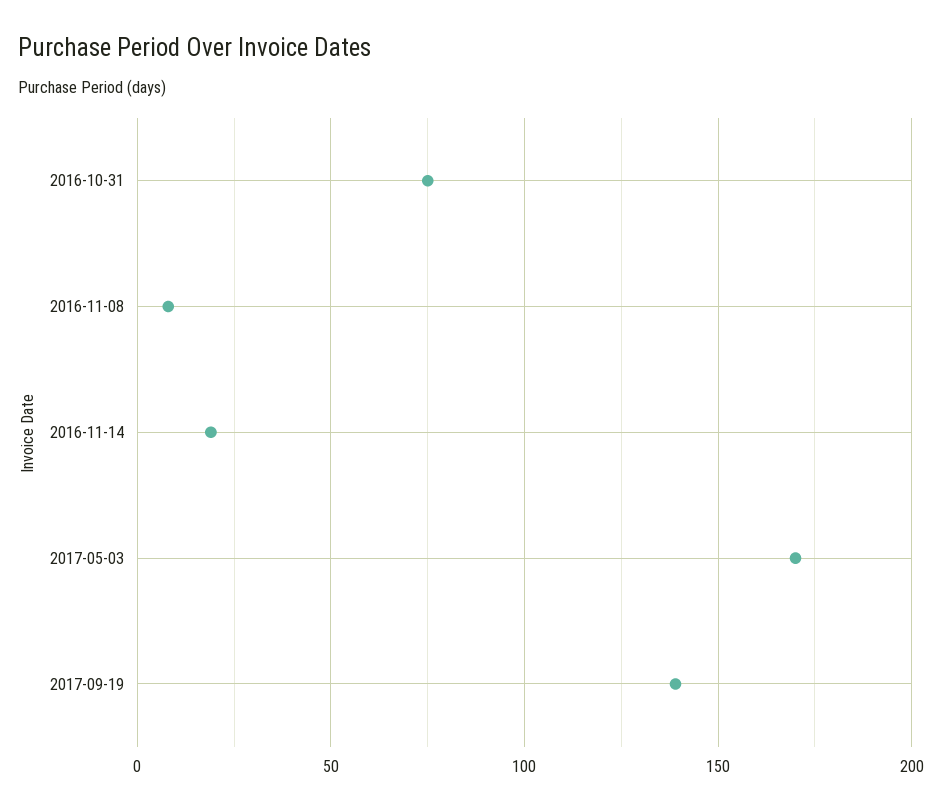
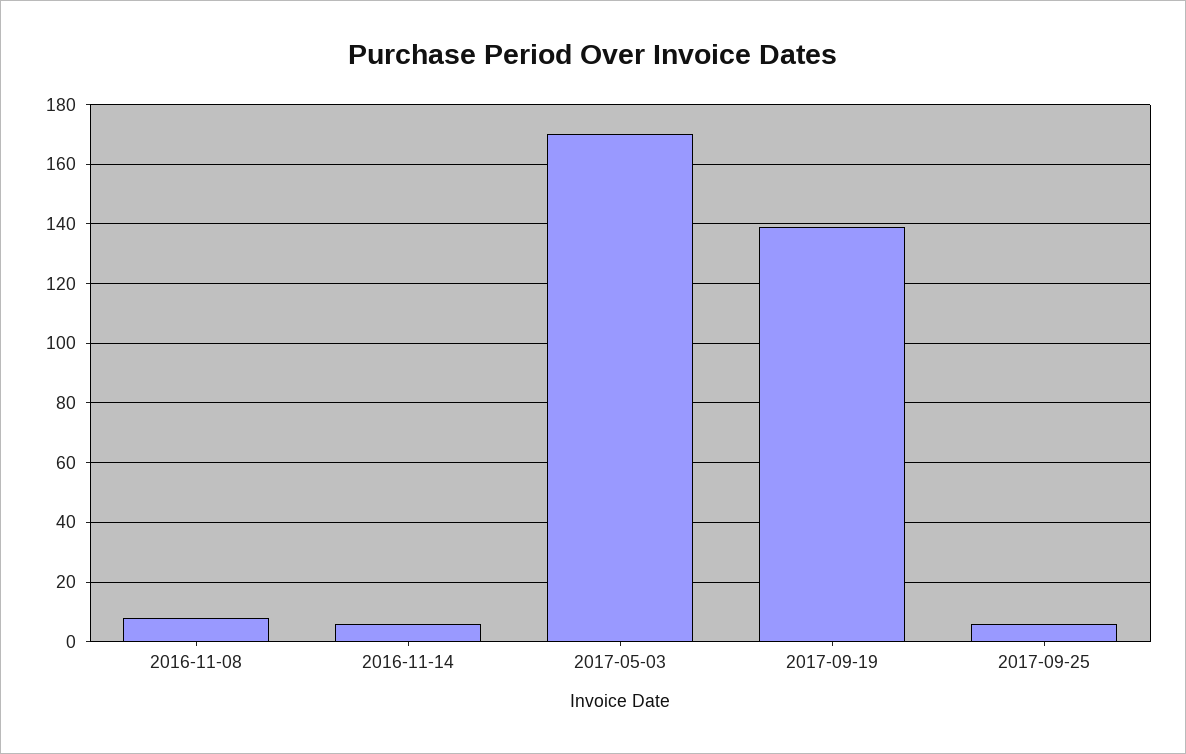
2016-10-31: 75 -> none
2016-11-14: 20 -> 5
2017-09-25: none -> 5

